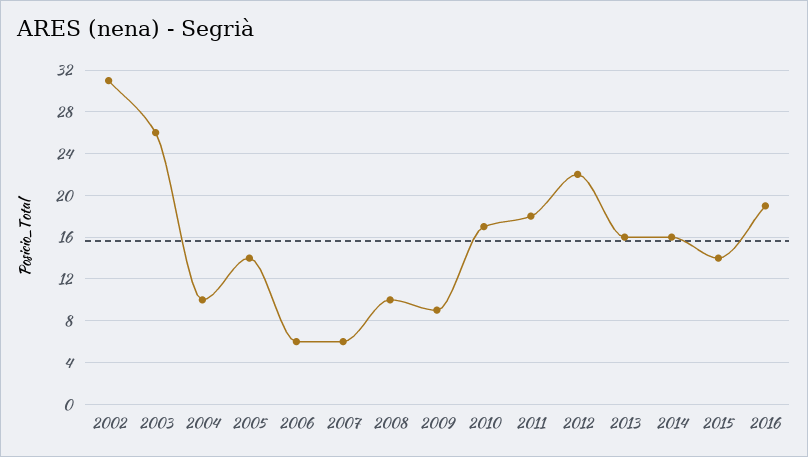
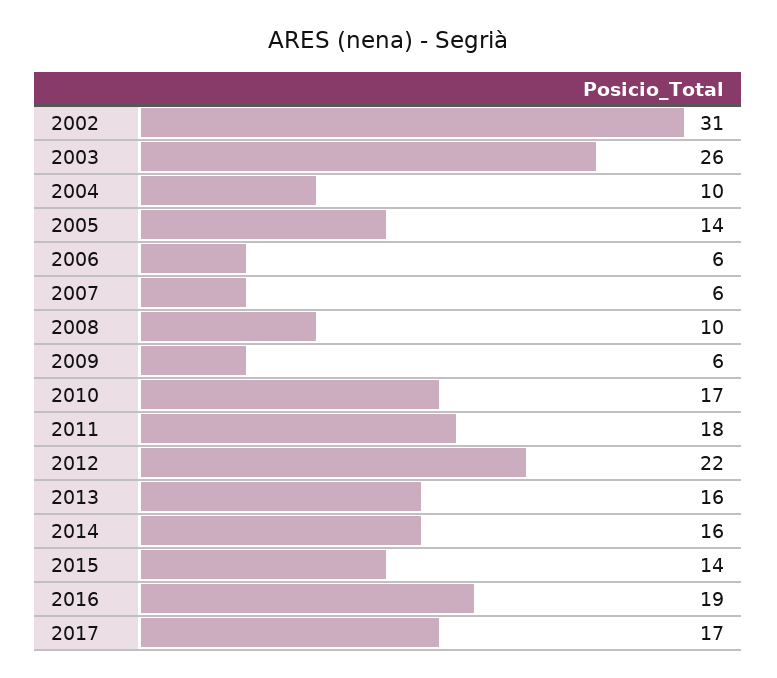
2009: 9 -> 6
2017: none -> 17

